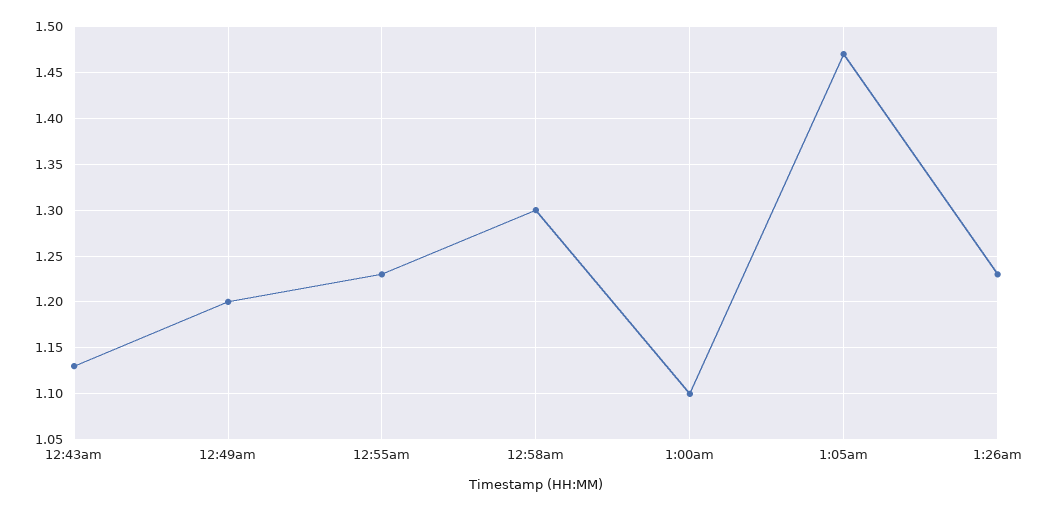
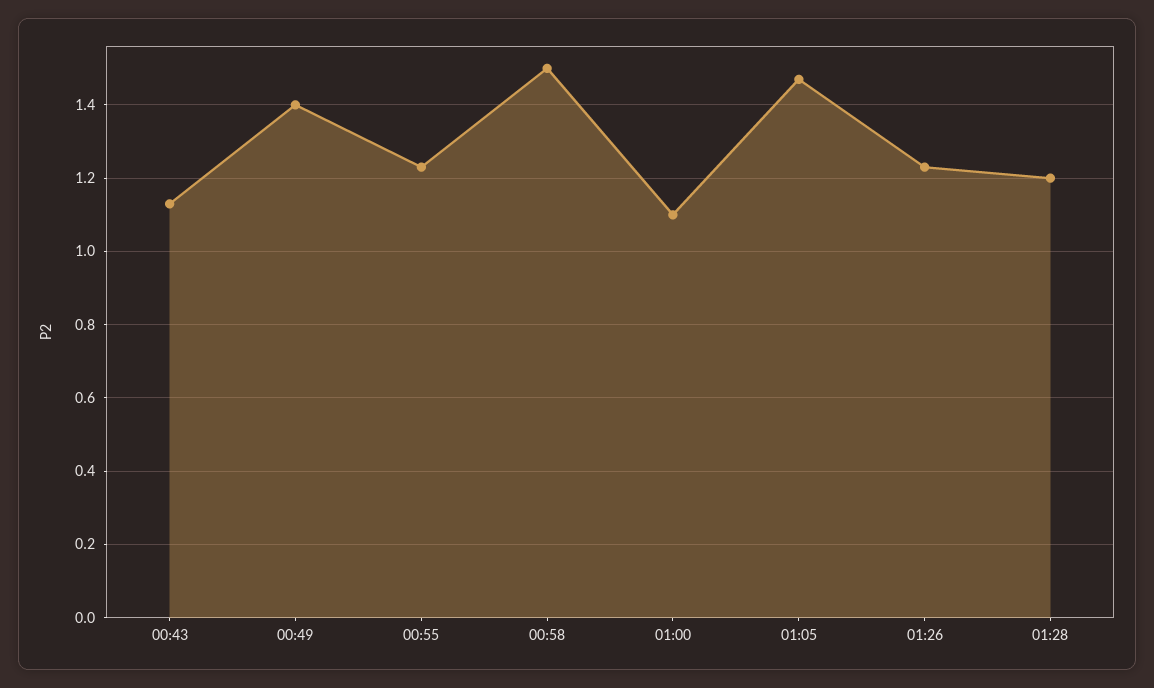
12:49am: 1.2 -> 1.4
12:58am: 1.3 -> 1.5
01:28: none -> 1.2

